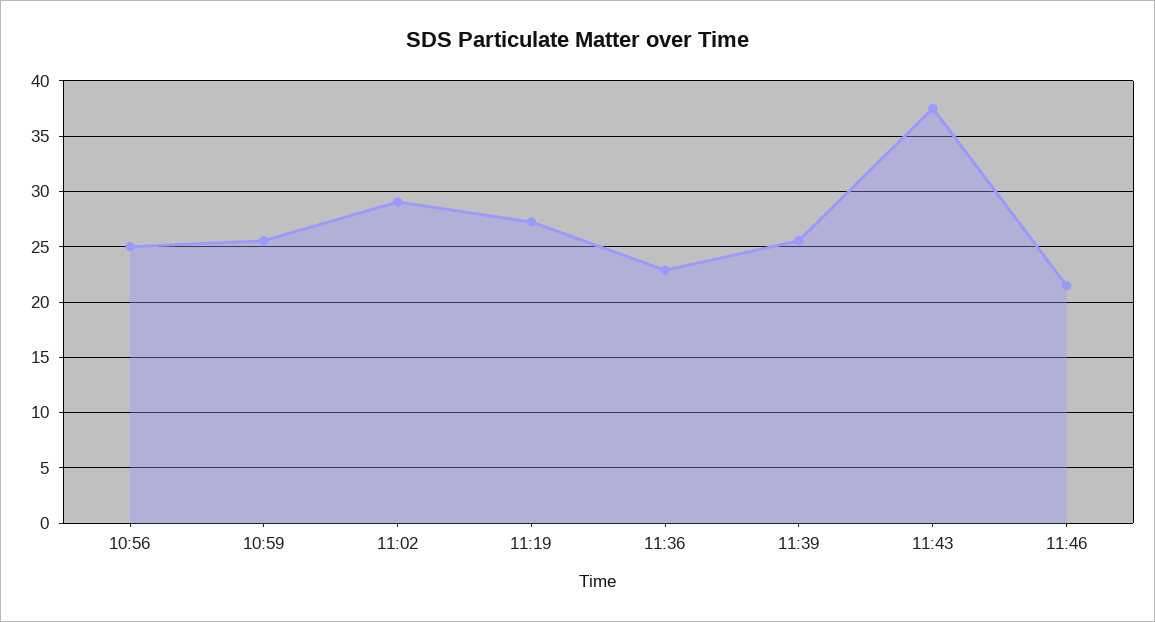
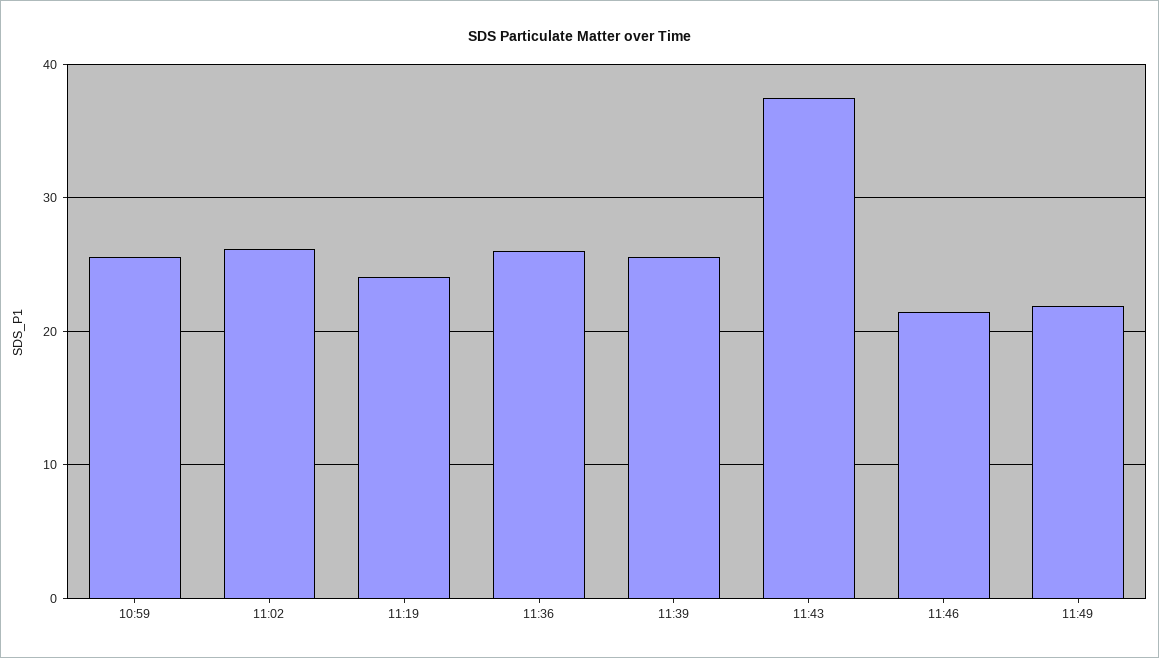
10:56: 25 -> none
11:02: 29 -> 26
11:19: 27 -> 24
11:36: 23 -> 26
11:49: none -> 22

